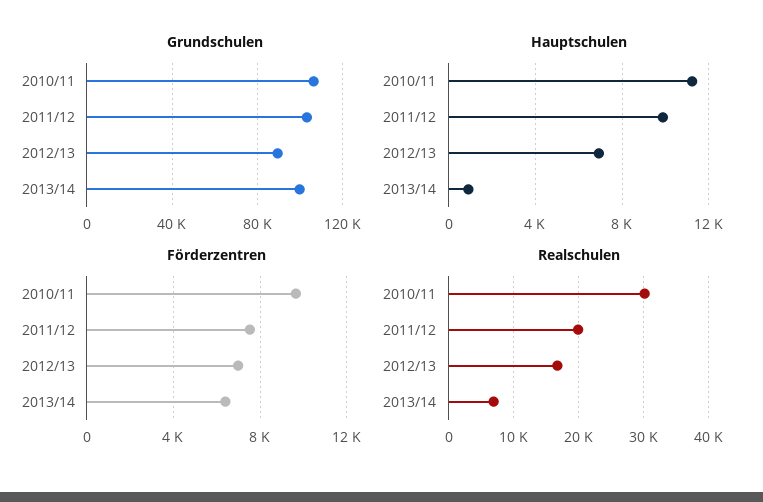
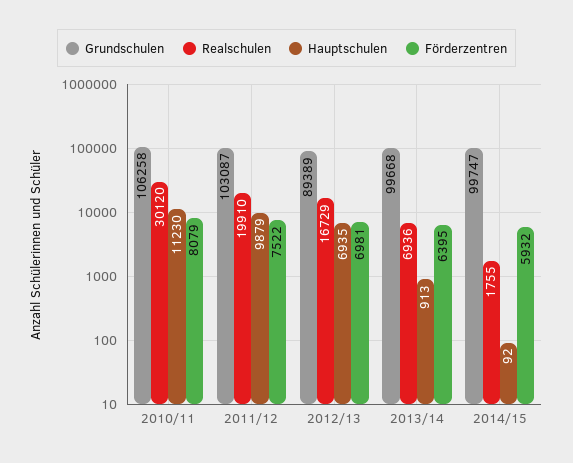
Förderzentren, 2010/11: 9500 -> 8079
Grundschulen, 2014/15: none -> 99747
Realschulen, 2014/15: none -> 1755
Hauptschulen, 2014/15: none -> 92
Förderzentren, 2014/15: none -> 5932

